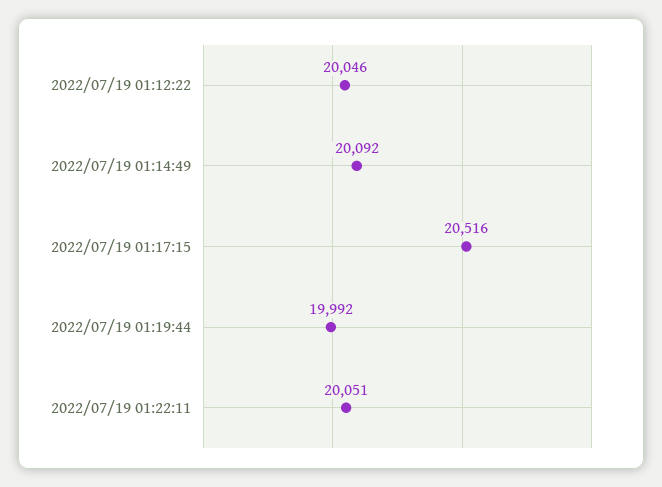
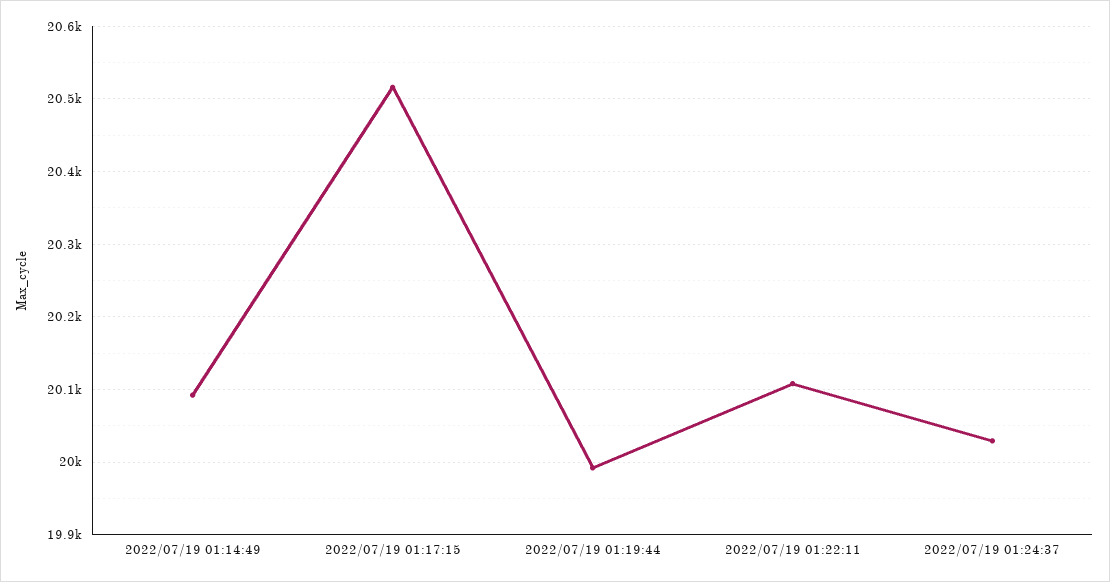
2022/07/19 01:12:22: 20046 -> none
2022/07/19 01:22:11: 20051 -> 20110
2022/07/19 01:24:37: none -> 20030

